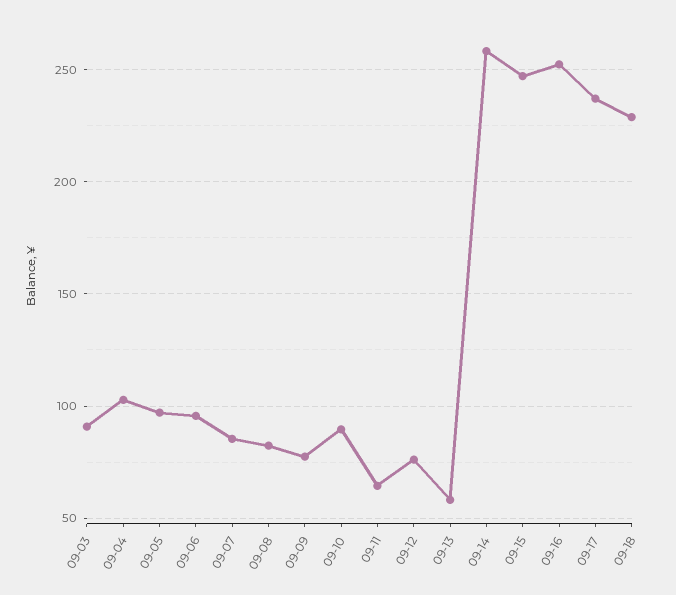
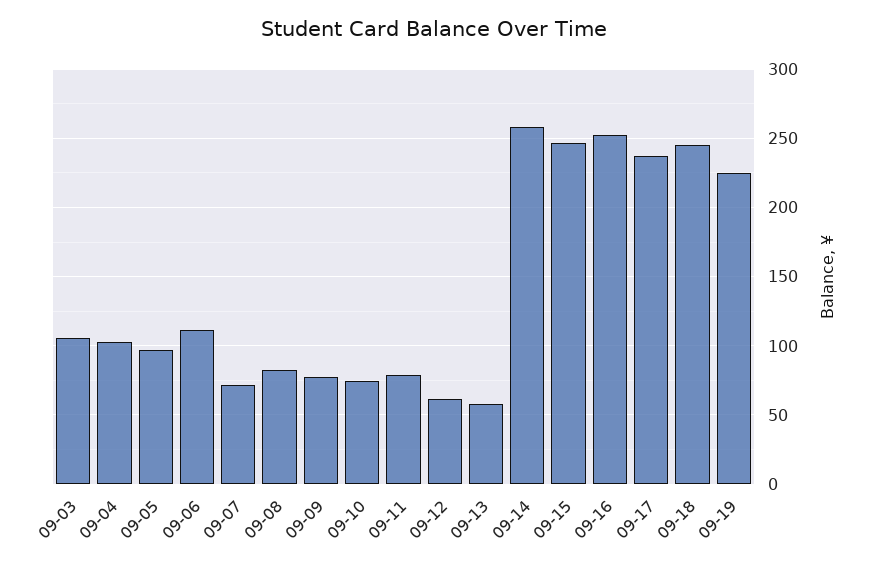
09-03: 90 -> 105
09-06: 95 -> 110
09-07: 85 -> 70
09-10: 90 -> 75
09-11: 65 -> 80
09-12: 75 -> 60
09-18: 230 -> 245
09-19: none -> 225

